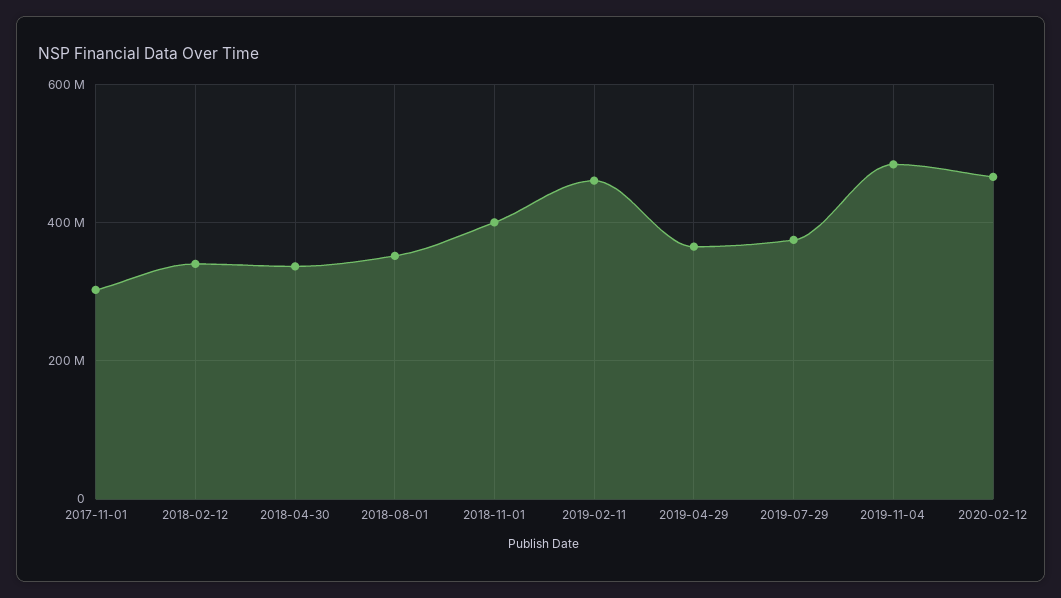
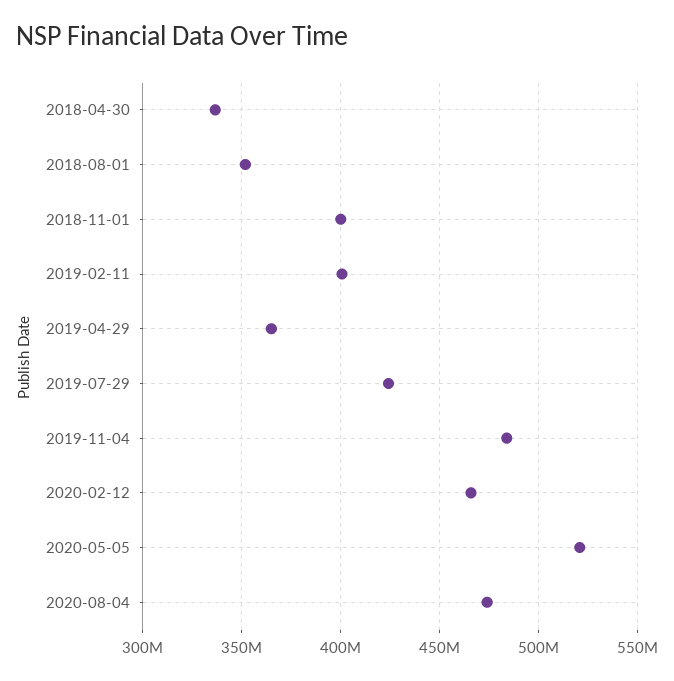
2017-11-01: 300000000 -> none
2018-02-12: 340000000 -> none
2019-02-11: 460000000 -> 400000000
2019-07-29: 380000000 -> 425000000
2020-05-05: none -> 520000000
2020-08-04: none -> 475000000

